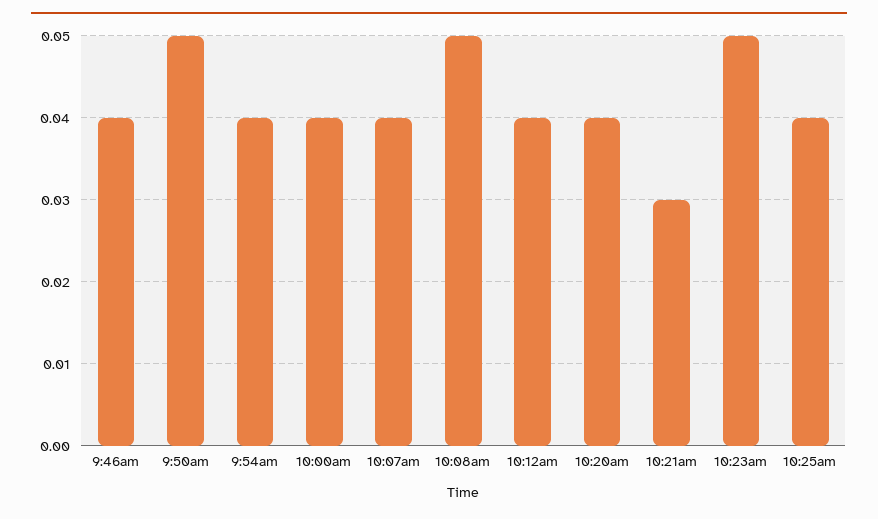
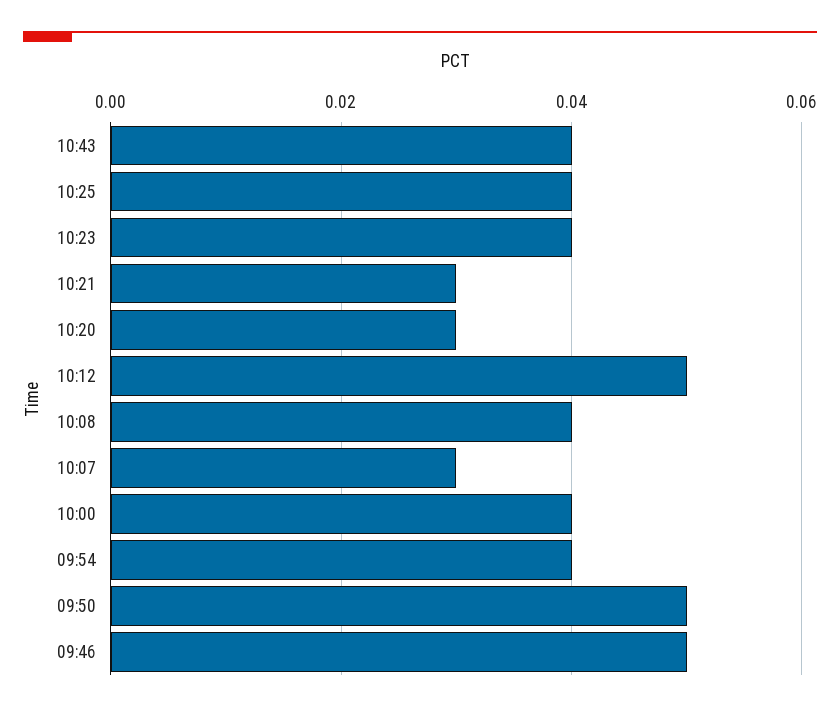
9:46am: 0.04 -> 0.05
10:07am: 0.04 -> 0.03
10:08am: 0.05 -> 0.04
10:12am: 0.04 -> 0.05
10:20am: 0.04 -> 0.03
10:23am: 0.05 -> 0.04
10:43: none -> 0.04

